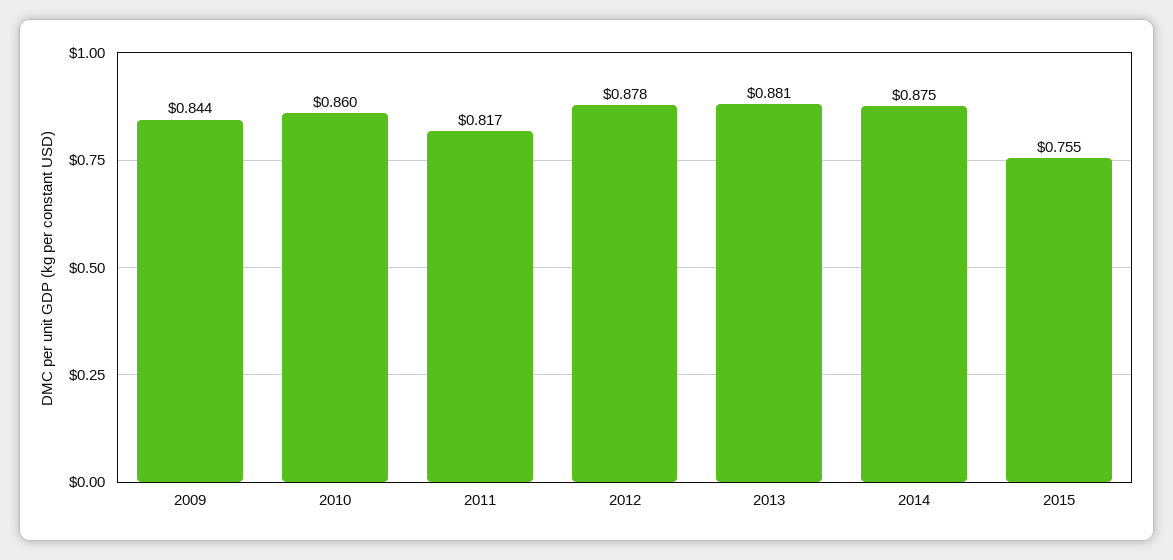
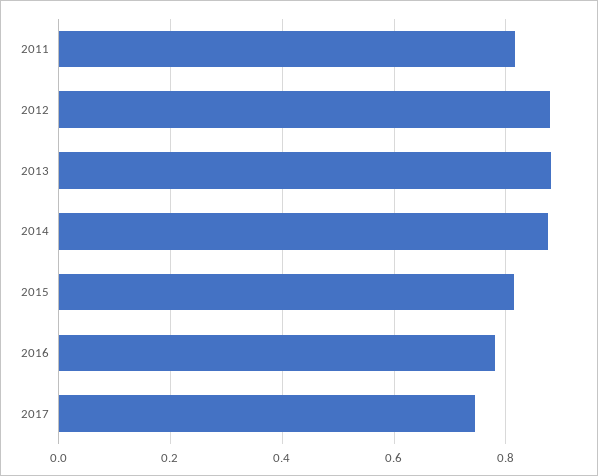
2009: 0.844 -> none
2010: 0.86 -> none
2015: 0.755 -> 0.82
2016: none -> 0.78
2017: none -> 0.74

